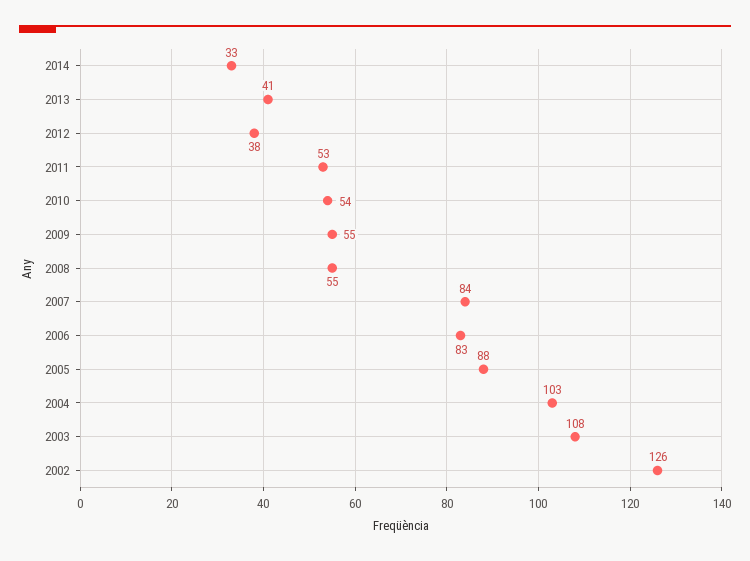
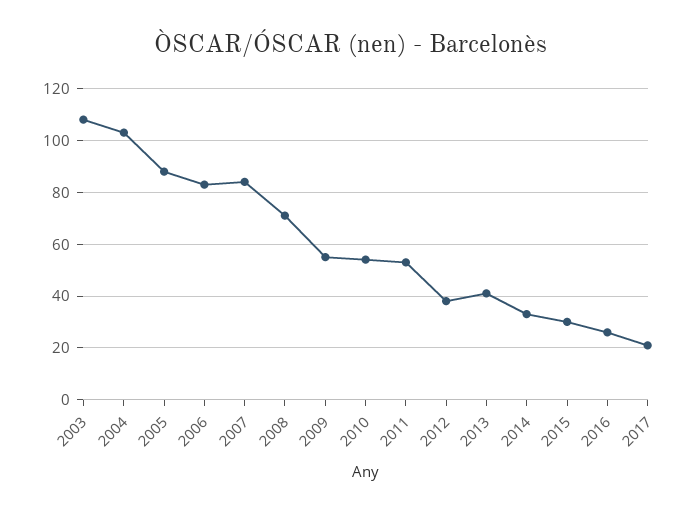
2008: 55 -> 70
2002: 126 -> none
2015: none -> 30
2016: none -> 25
2017: none -> 20

